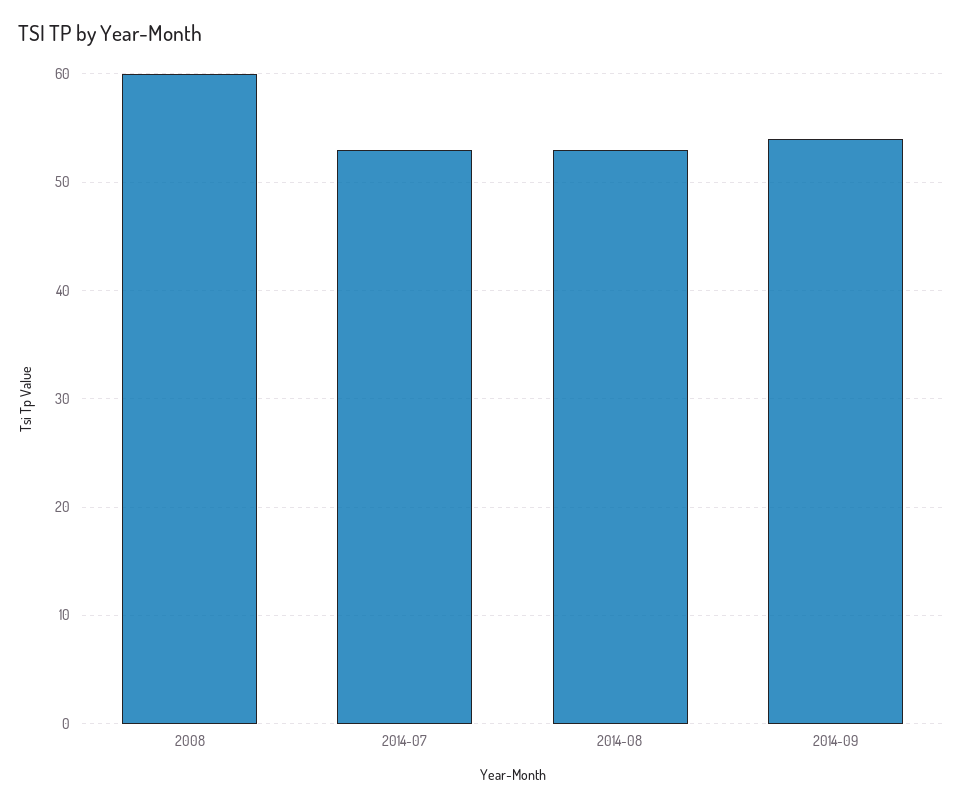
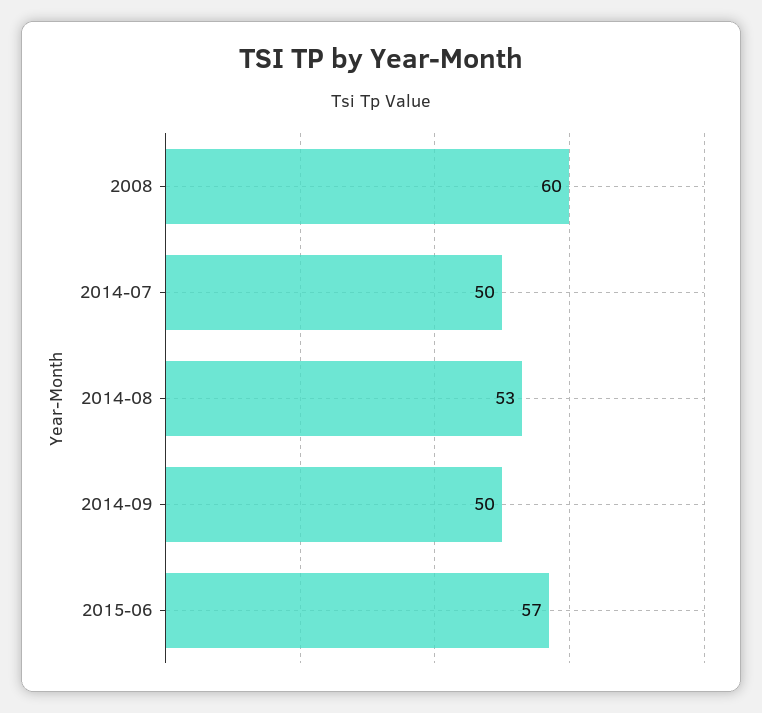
2014-07: 53 -> 50
2014-09: 54 -> 50
2015-06: none -> 57

